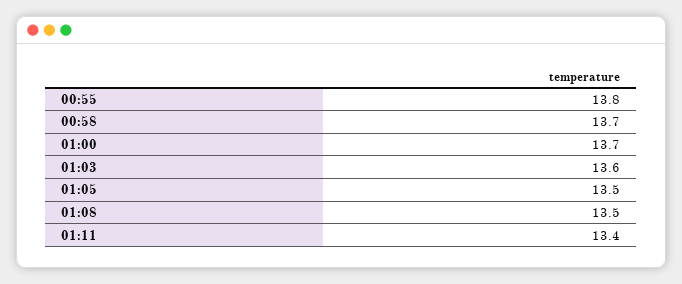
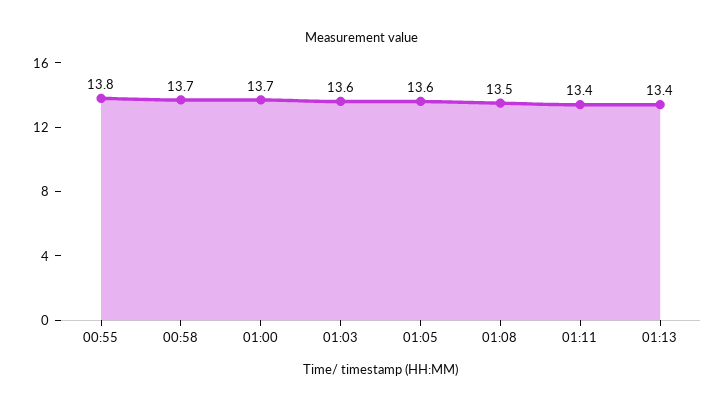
01:05: 13.5 -> 13.6
01:13: none -> 13.4

